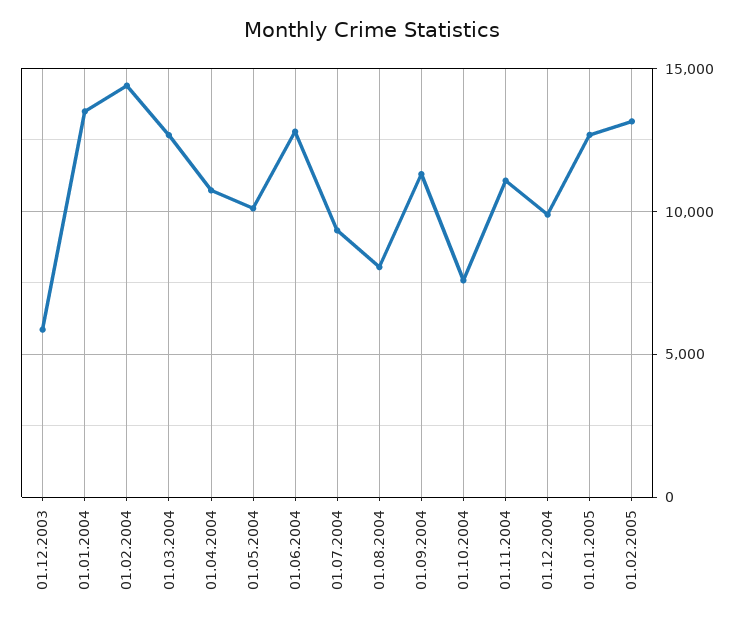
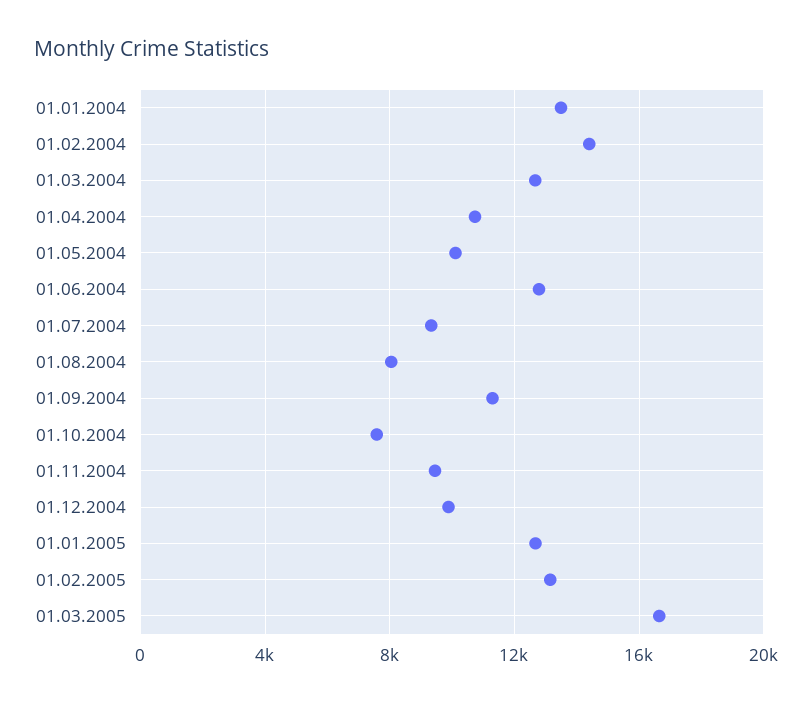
01.12.2003: 6000 -> none
01.11.2004: 11000 -> 9500
01.03.2005: none -> 16500

